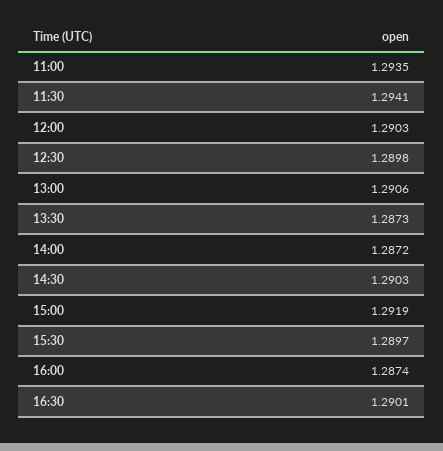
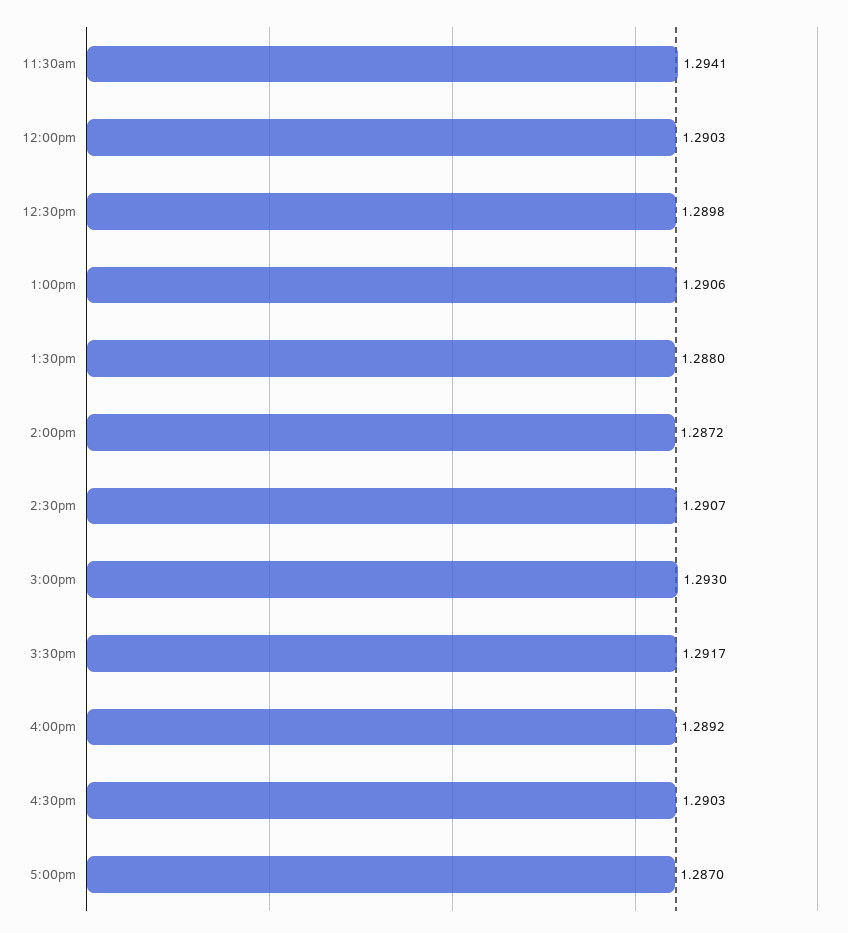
11:00: 1.2935 -> none
13:30: 1.2873 -> 1.288
14:30: 1.2903 -> 1.2907
15:00: 1.2919 -> 1.293
15:30: 1.2897 -> 1.2917
16:00: 1.2874 -> 1.2892
16:30: 1.2901 -> 1.2903
5:00pm: none -> 1.287

